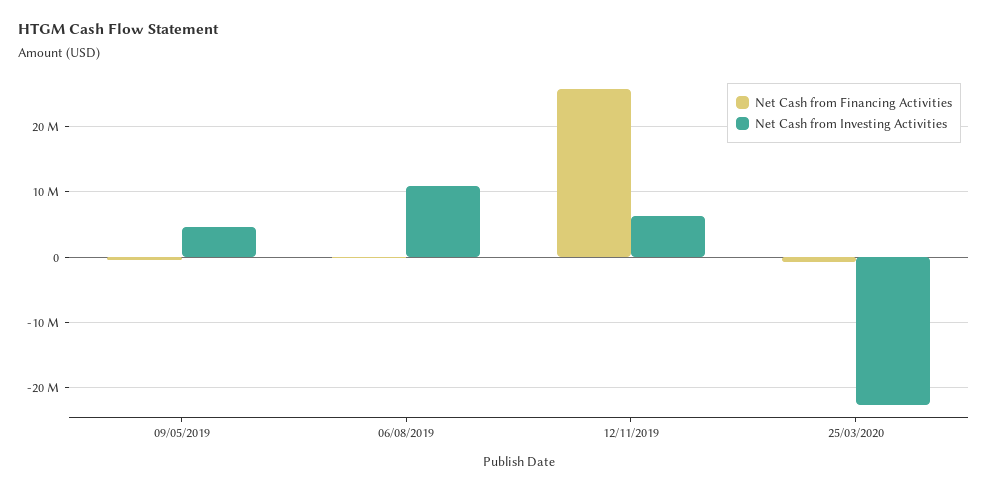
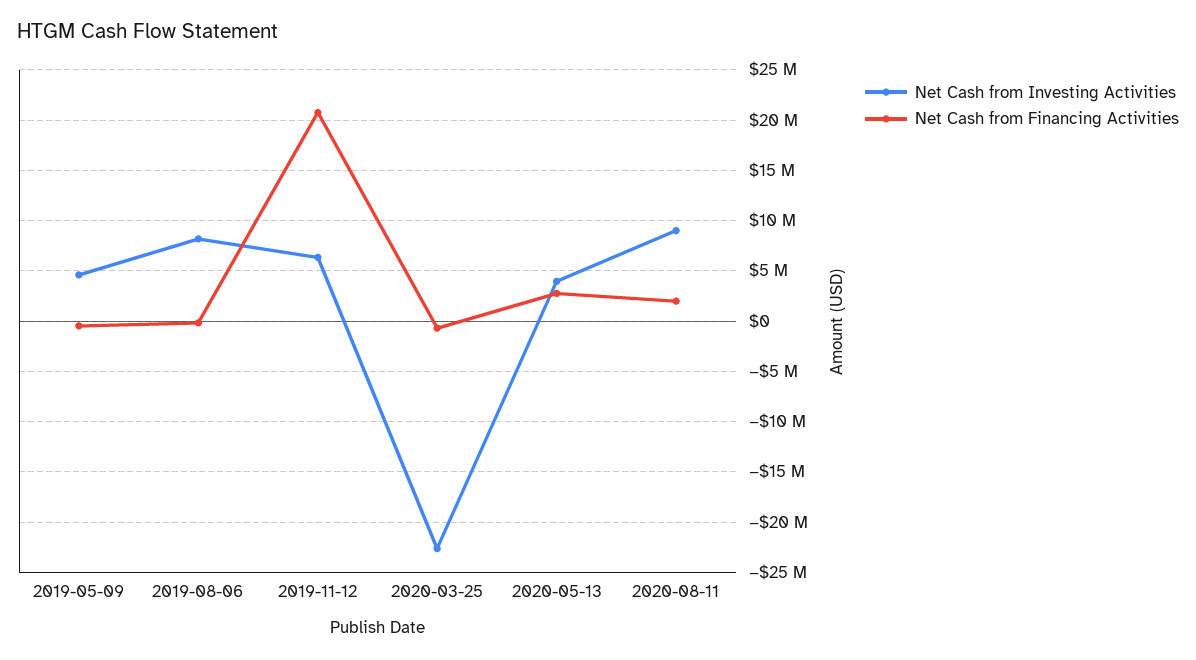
Net Cash from Investing Activities, 06/08/2019: 11000000 -> 8000000
Net Cash from Financing Activities, 12/11/2019: 26000000 -> 21000000
Net Cash from Investing Activities, 2020-05-13: none -> 4000000
Net Cash from Financing Activities, 2020-05-13: none -> 3000000
Net Cash from Investing Activities, 2020-08-11: none -> 9000000
Net Cash from Financing Activities, 2020-08-11: none -> 2000000

